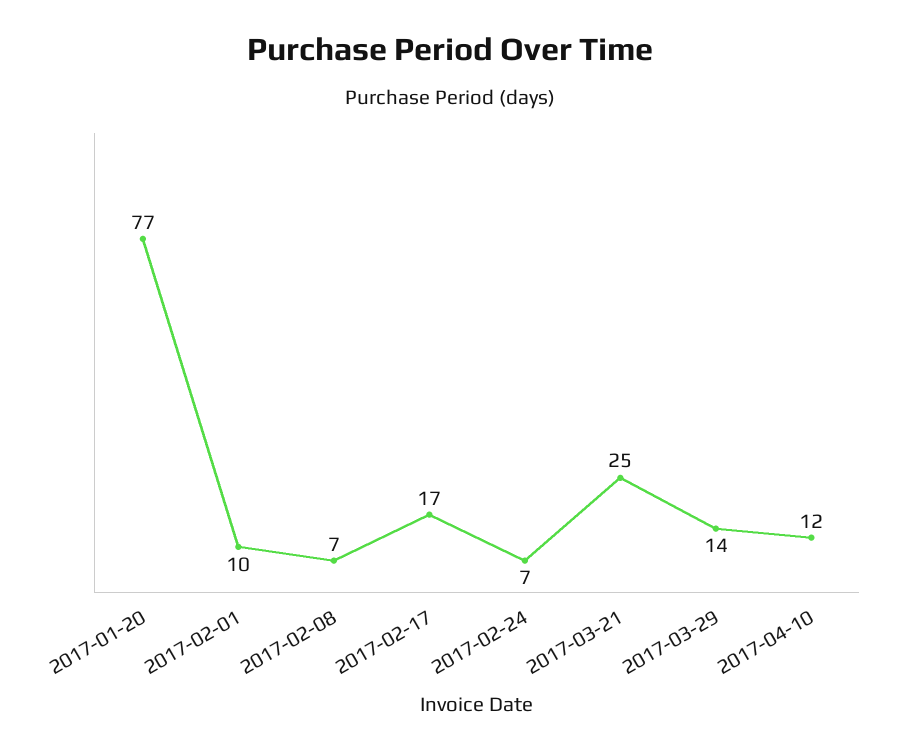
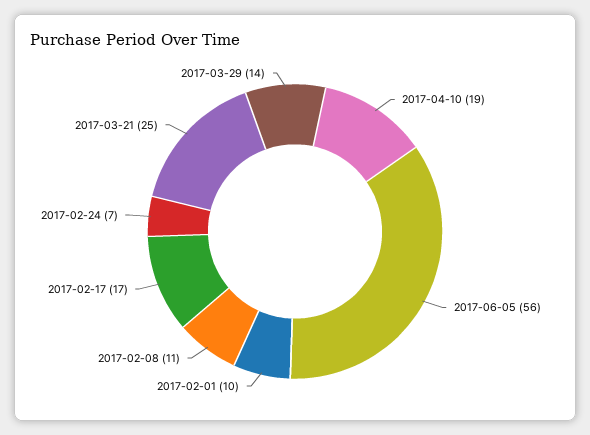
2017-01-20: 77 -> none
2017-02-08: 7 -> 11
2017-04-10: 12 -> 19
2017-06-05: none -> 56

